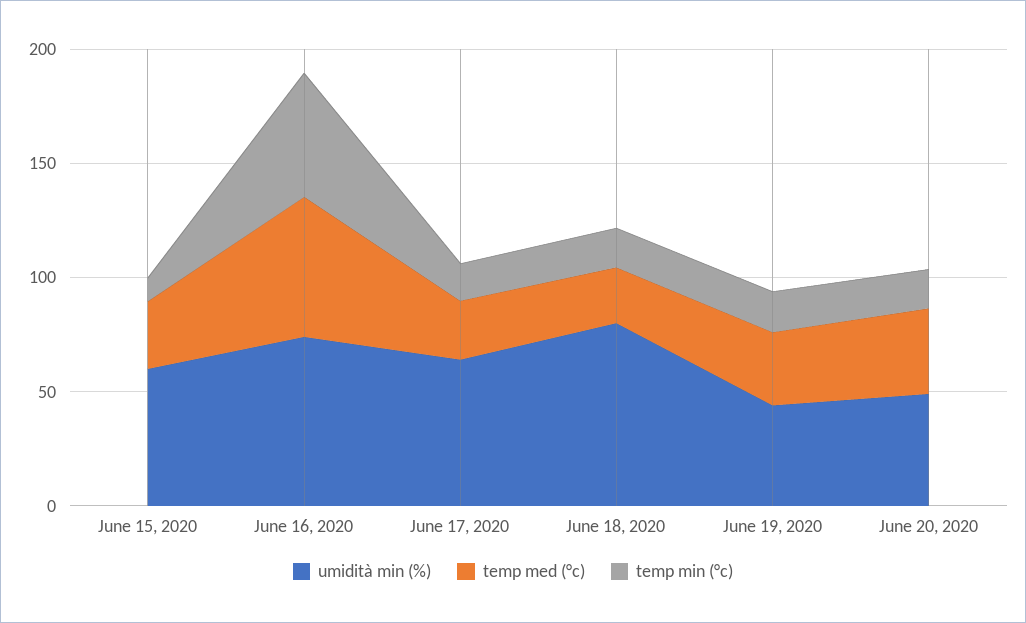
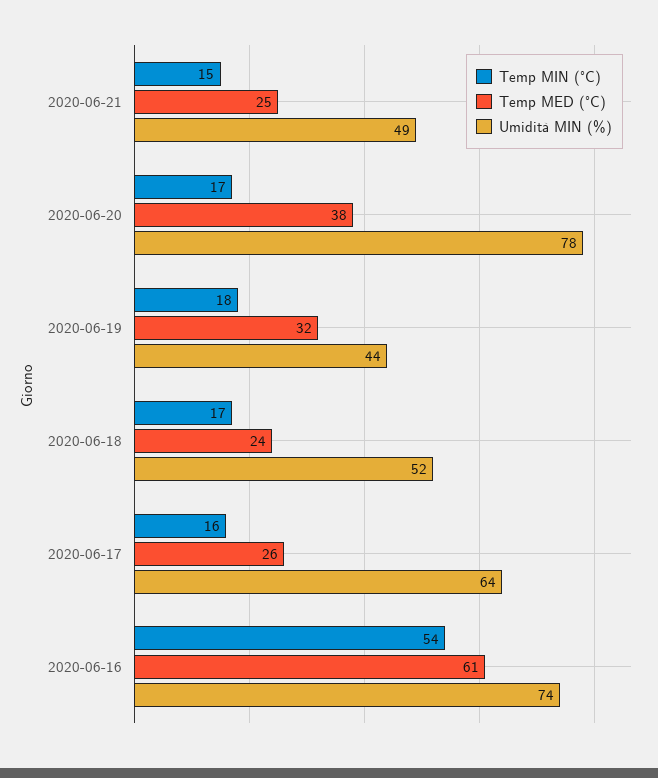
umidità min (%), June 15, 2020: 60 -> none
temp med (°c), June 15, 2020: 30 -> none
temp min (°c), June 15, 2020: 10 -> none
umidità min (%), June 18, 2020: 80 -> 52
umidità min (%), June 20, 2020: 50 -> 78
temp min (°c), 2020-06-21: none -> 15
temp med (°c), 2020-06-21: none -> 25
umidità min (%), 2020-06-21: none -> 49

